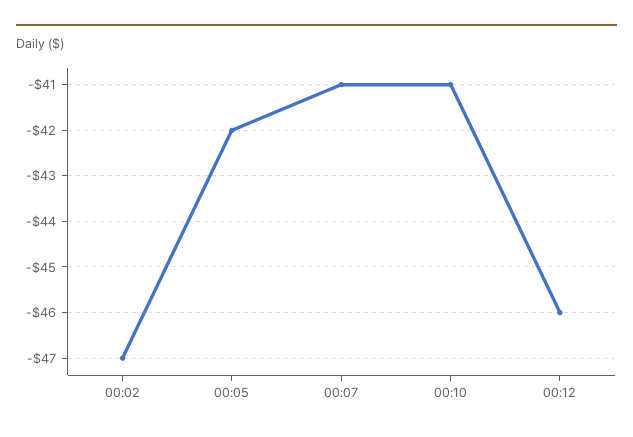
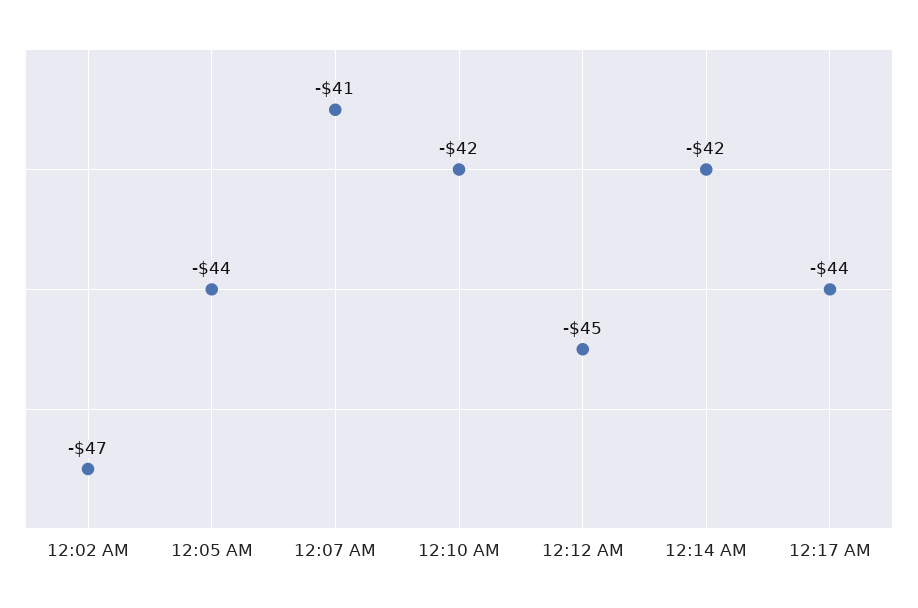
00:05: -42 -> -44
00:10: -41 -> -42
00:12: -46 -> -45
12:14 AM: none -> -42
12:17 AM: none -> -44

